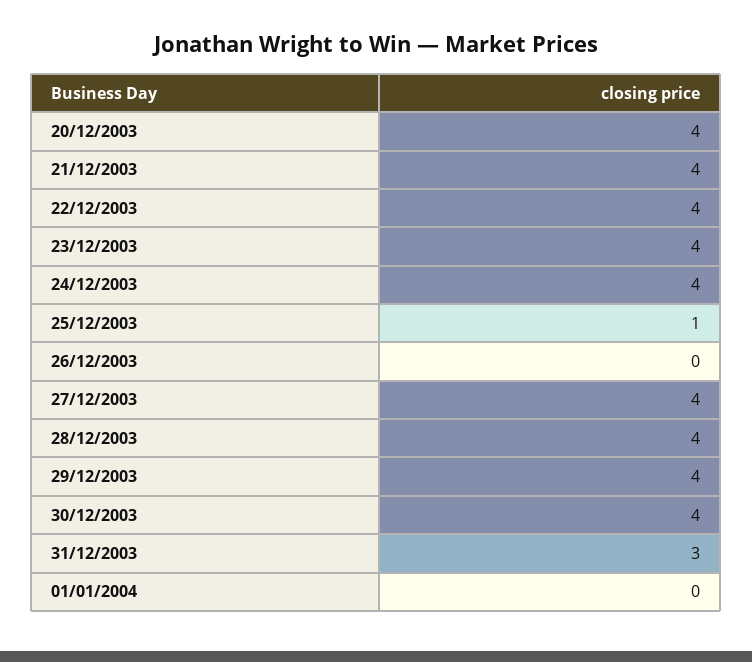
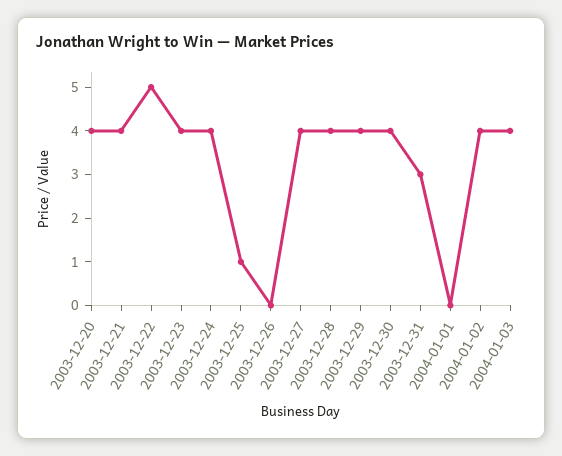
22/12/2003: 4 -> 5
2004-01-02: none -> 4
2004-01-03: none -> 4

